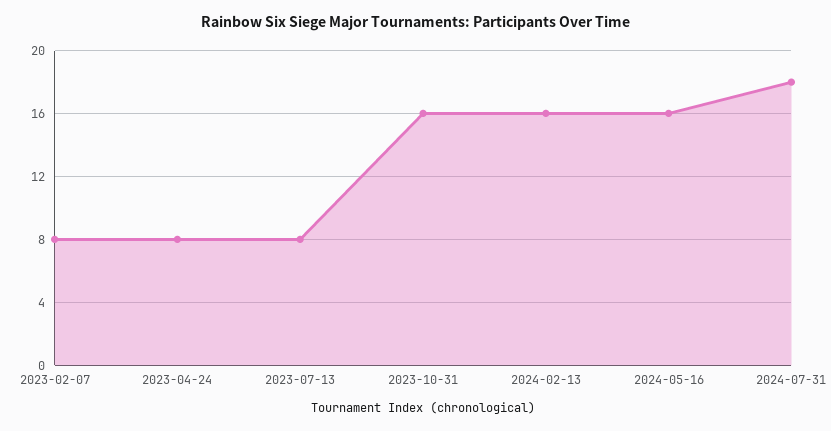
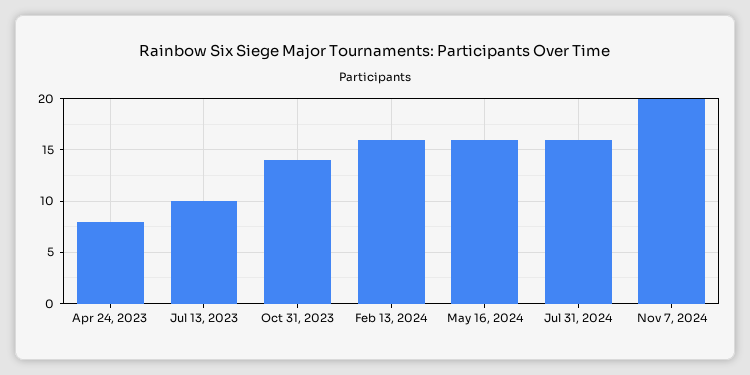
2023-02-07: 8 -> none
2023-07-13: 8 -> 10
2023-10-31: 16 -> 14
2024-07-31: 18 -> 16
Nov 7, 2024: none -> 20

